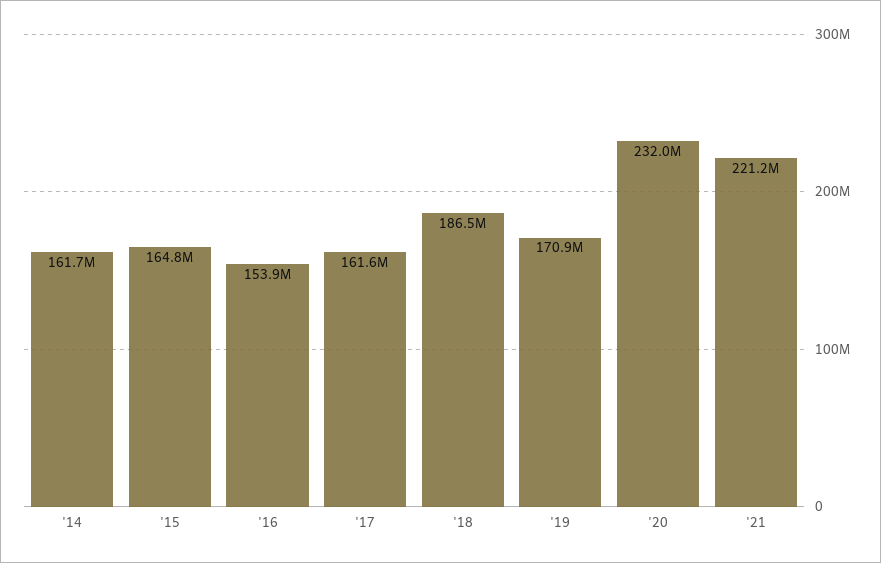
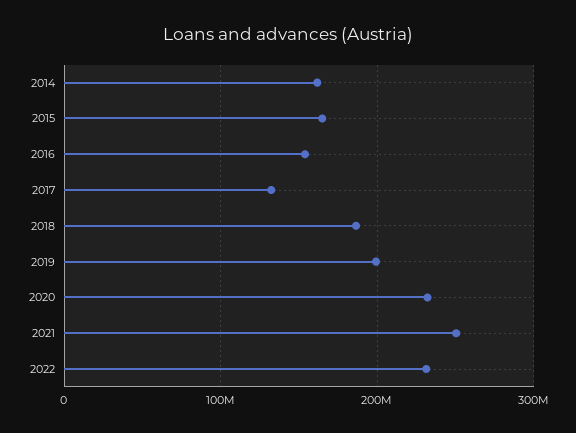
'17: 161600000 -> 130000000
'19: 170900000 -> 200000000
'21: 221200000 -> 250000000
2022: none -> 230000000

